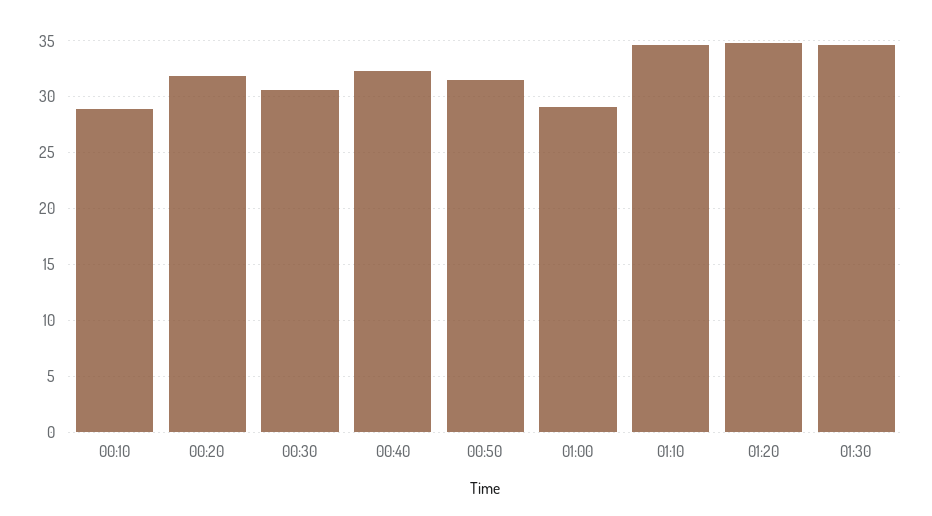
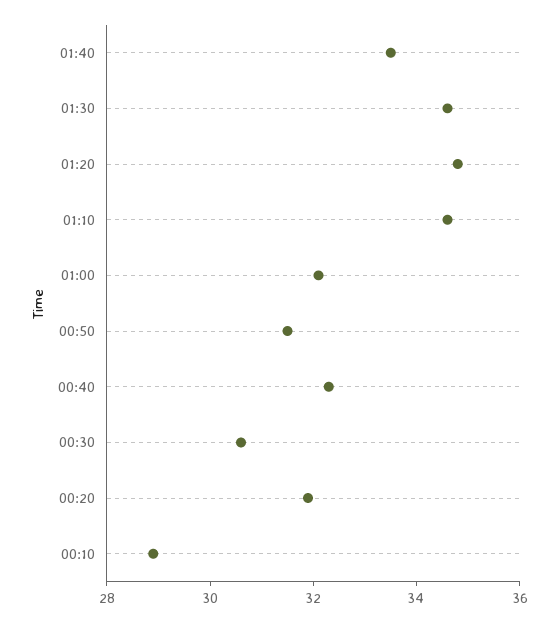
01:00: 29 -> 32
01:40: none -> 33.5

